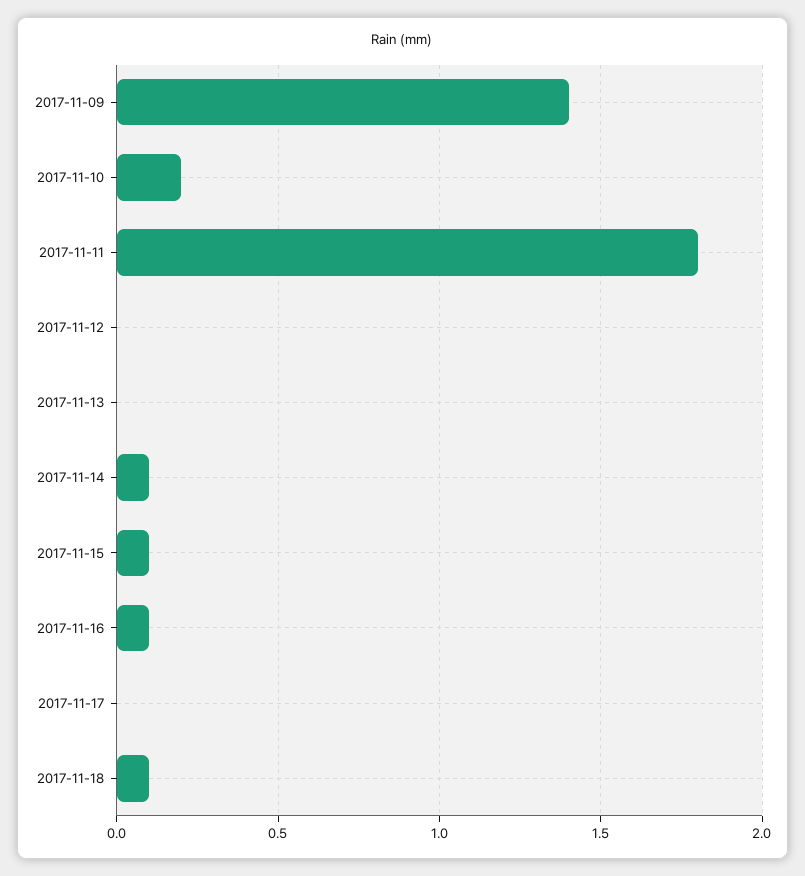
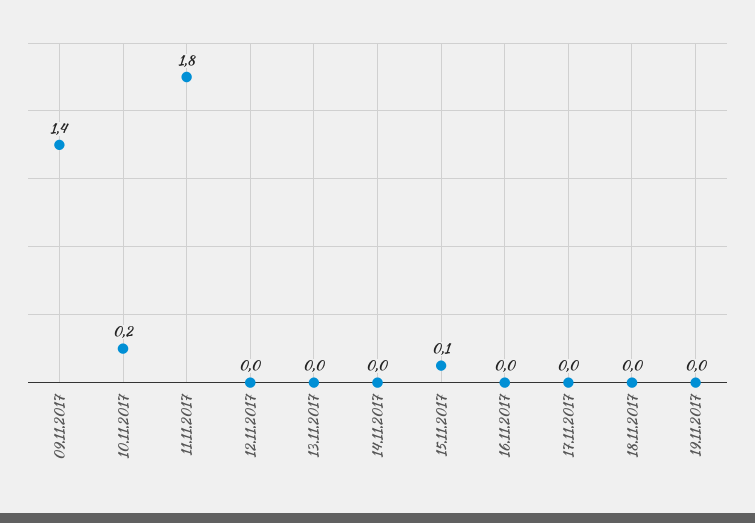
2017-11-14: 0.1 -> 0
2017-11-16: 0.1 -> 0
2017-11-18: 0.1 -> 0
19.11.2017: none -> 0

